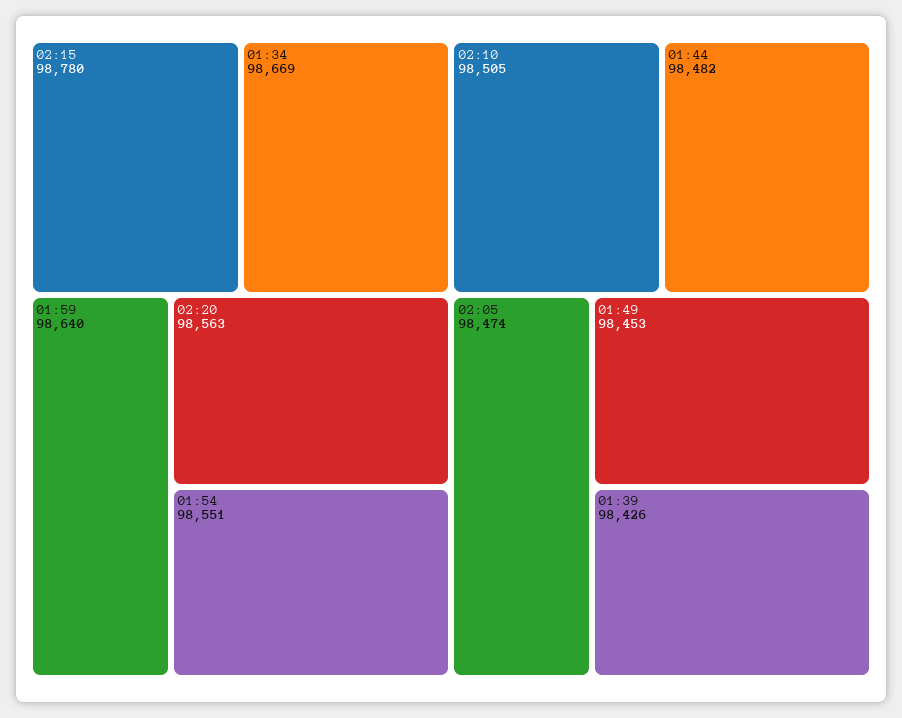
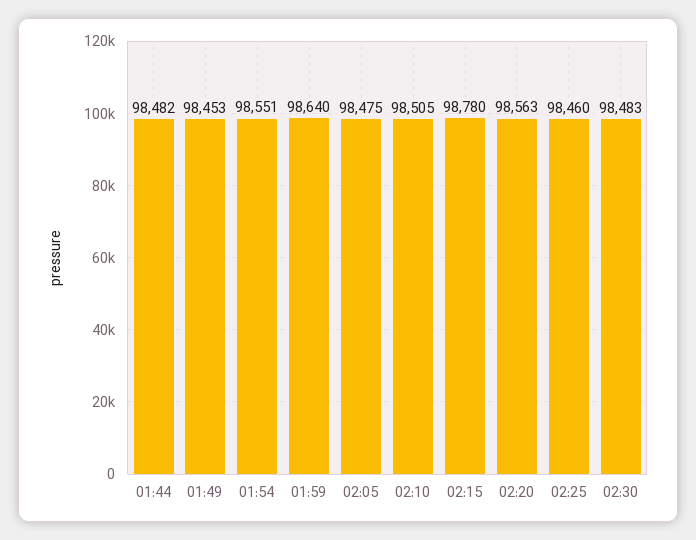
01:34: 98669 -> none
02:05: 98474 -> 98475
01:39: 98426 -> none
02:25: none -> 98460
02:30: none -> 98483

